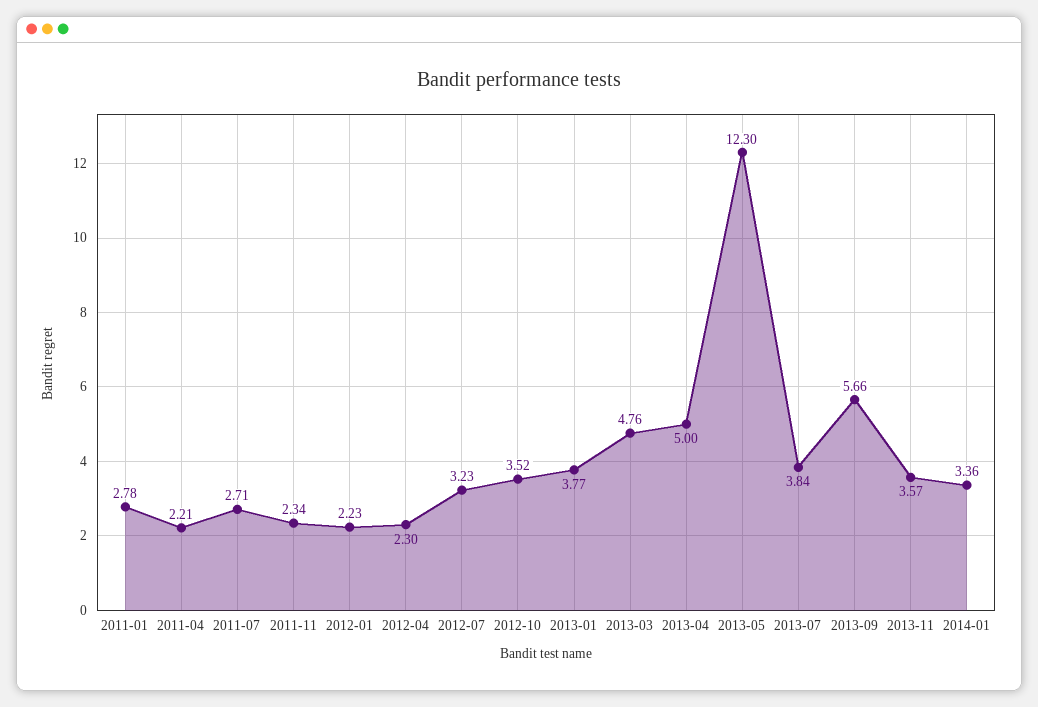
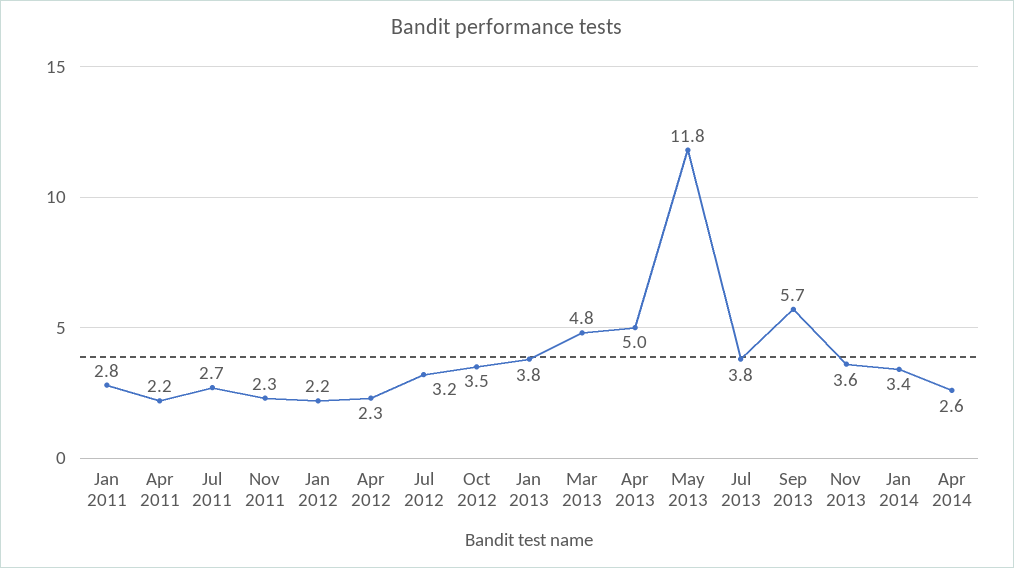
2013-05: 12.3 -> 11.8
Apr 2014: none -> 2.6

